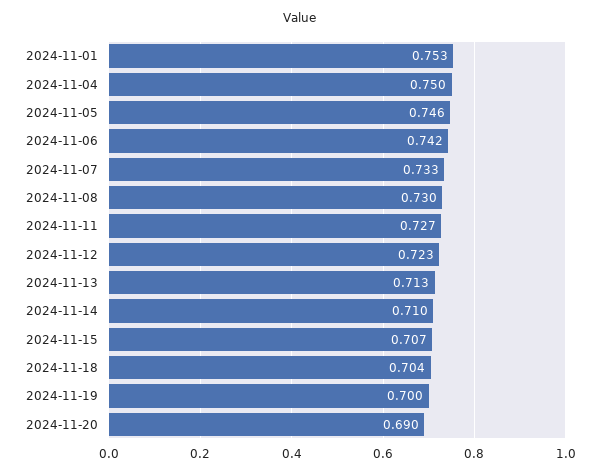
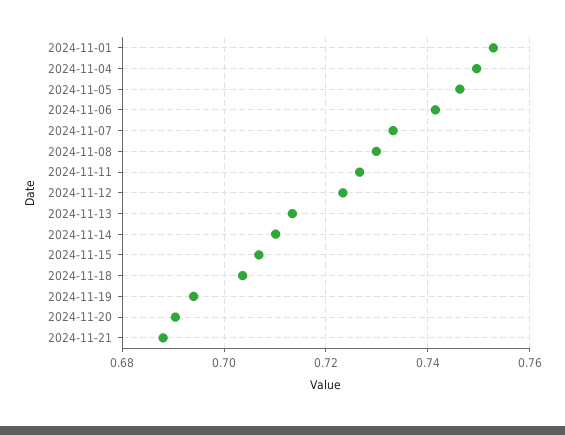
2024-11-19: 0.7 -> 0.694
2024-11-21: none -> 0.688

